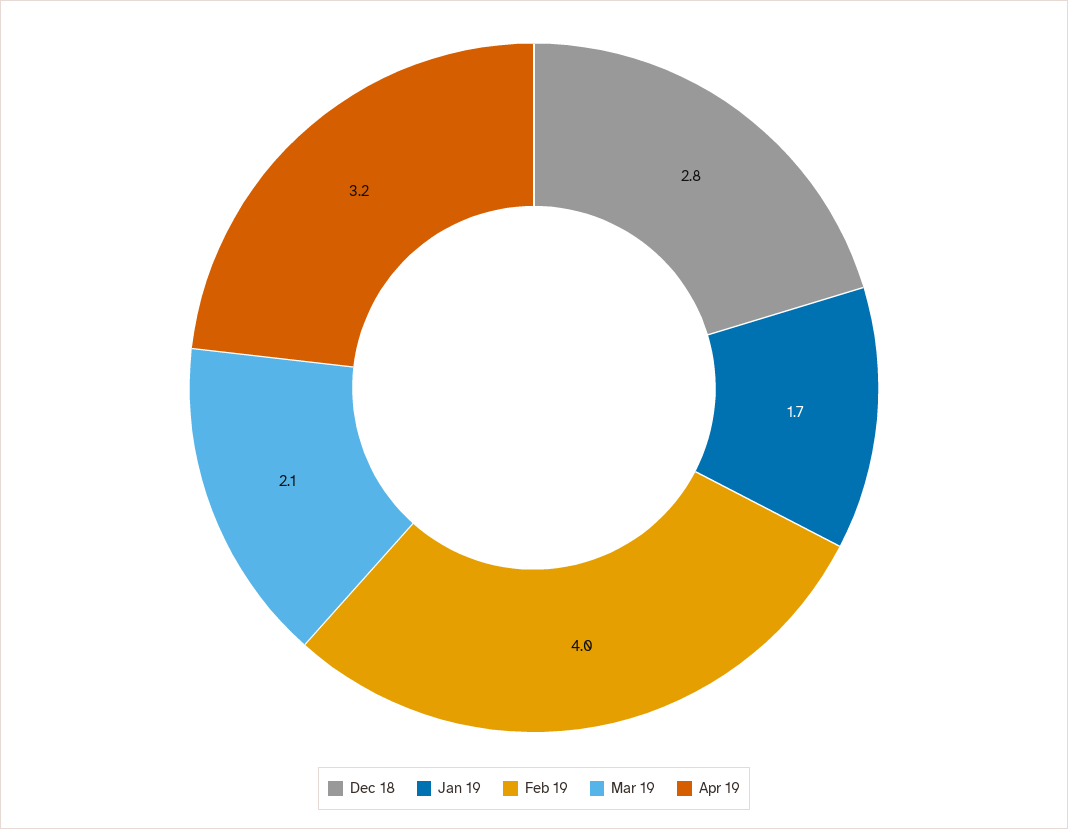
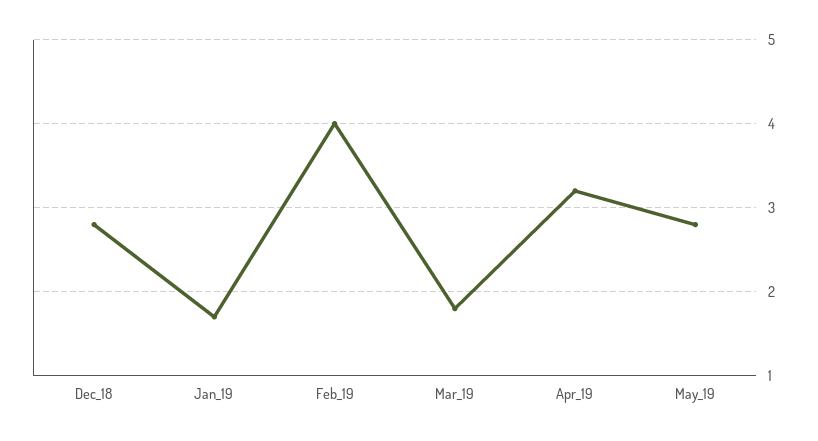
Mar 19: 2.1 -> 1.8
May_19: none -> 2.8

